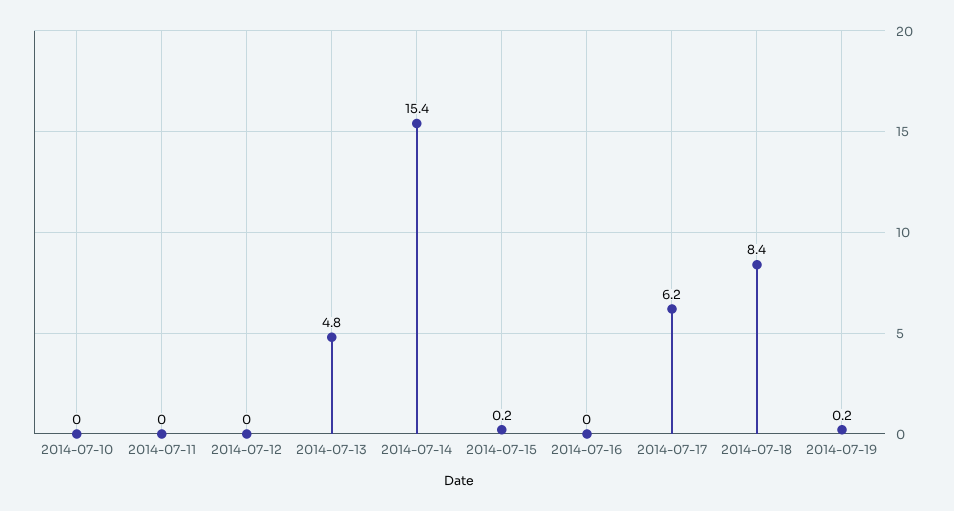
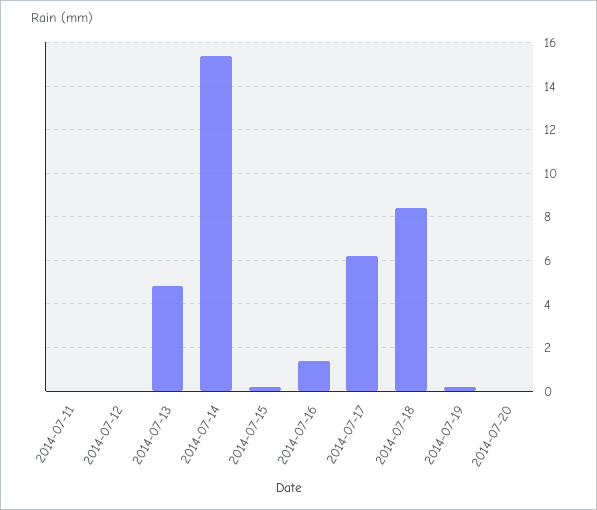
2014-07-10: 0 -> none
2014-07-16: 0 -> 1.5
2014-07-20: none -> 0

